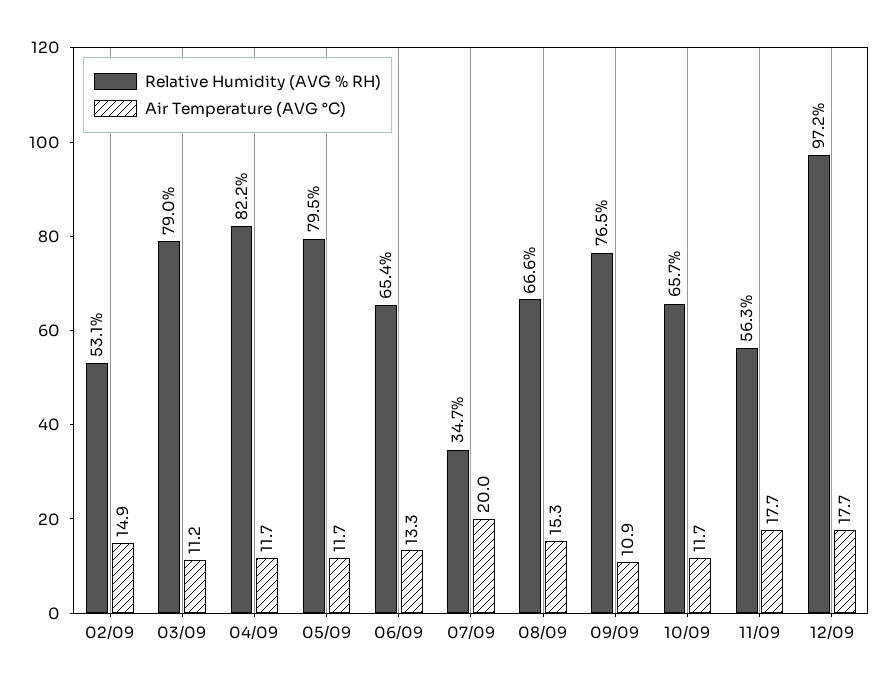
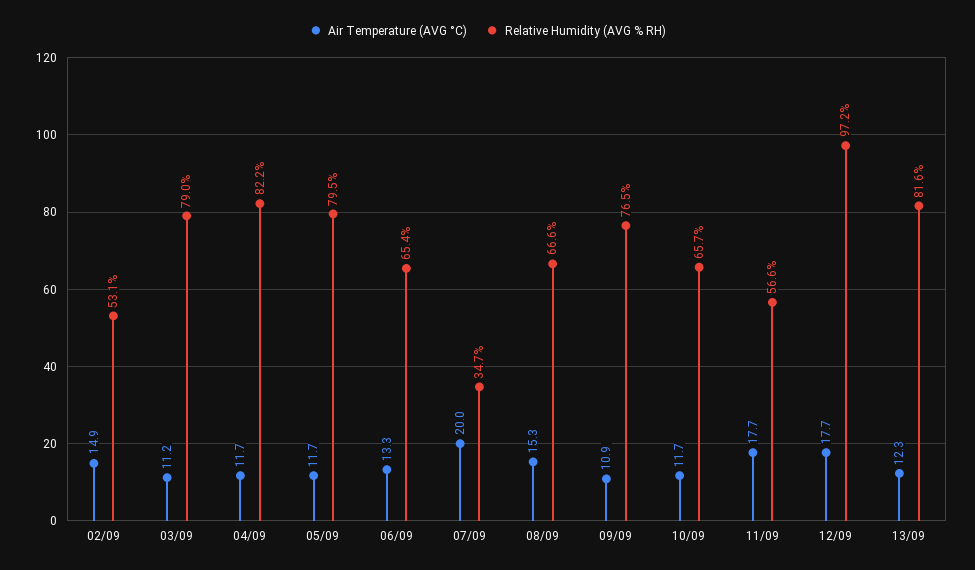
Relative Humidity (AVG % RH), 11/09: 56.3 -> 56.6
Air Temperature (AVG °C), 13/09: none -> 12.3
Relative Humidity (AVG % RH), 13/09: none -> 81.6

